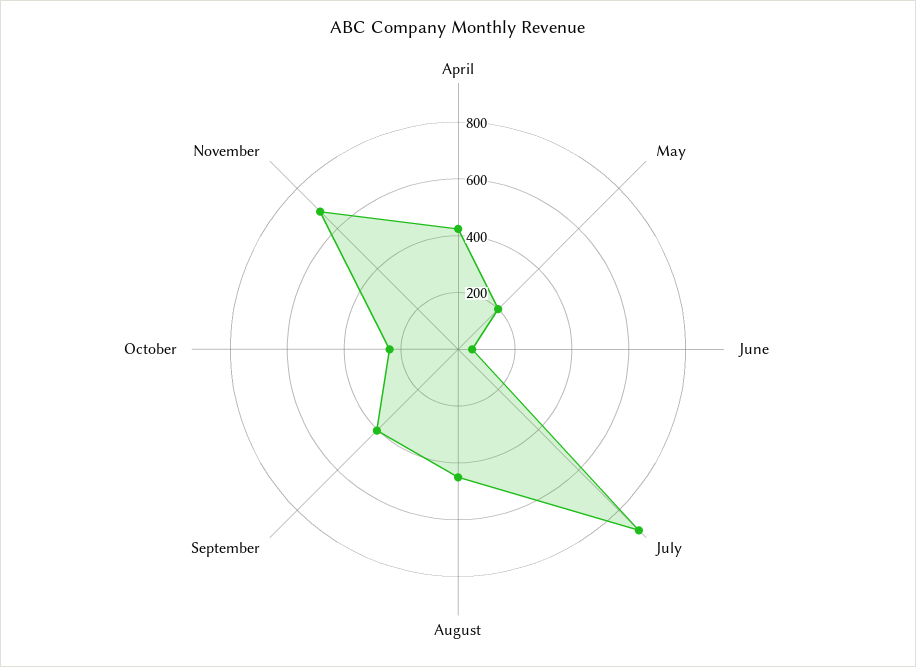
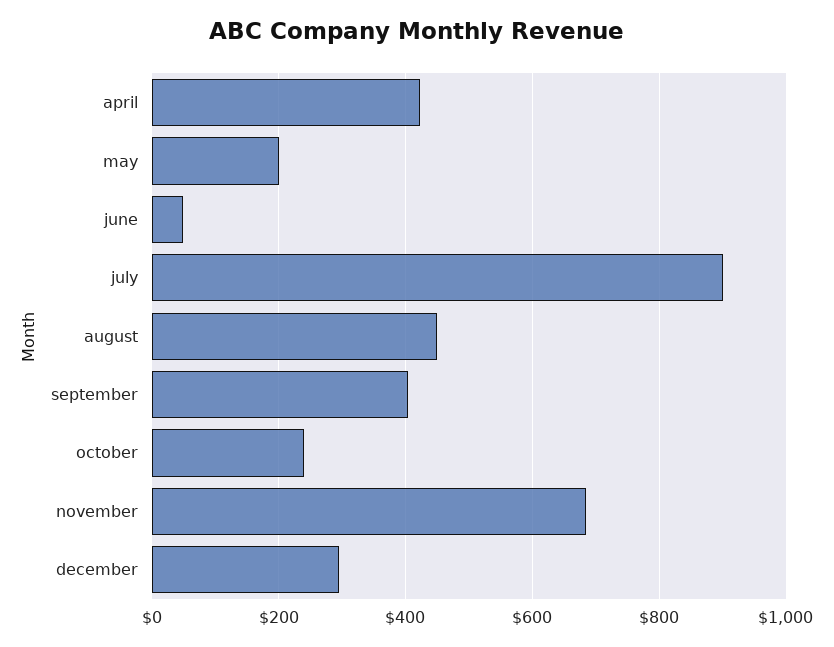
december: none -> 300

